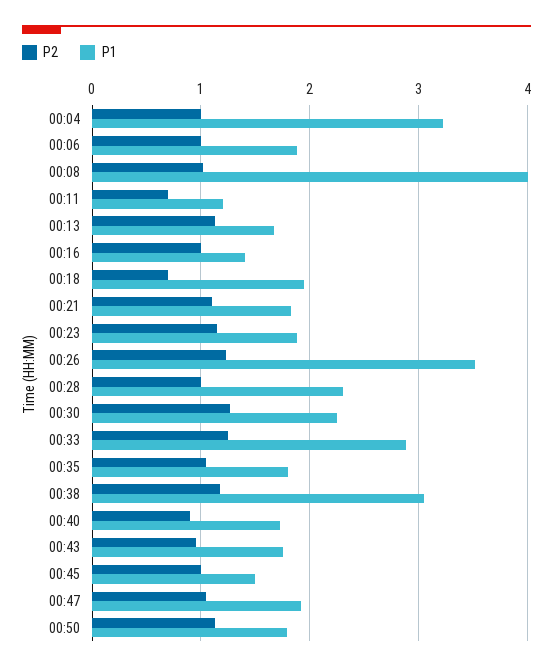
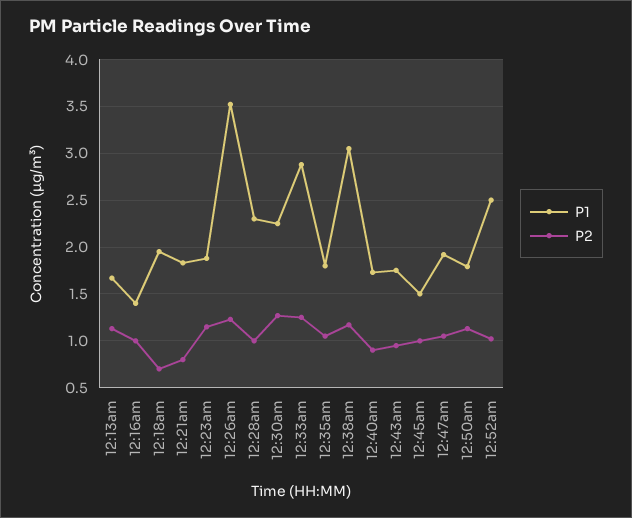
P2, 00:04: 1 -> none
P1, 00:04: 3.2 -> none
P2, 00:06: 1 -> none
P1, 00:06: 1.9 -> none
P2, 00:08: 1 -> none
P1, 00:08: 4 -> none
P2, 00:11: 0.7 -> none
P1, 00:11: 1.2 -> none
P2, 00:21: 1.1 -> 0.8
P1, 12:52am: none -> 2.5
P2, 12:52am: none -> 1

